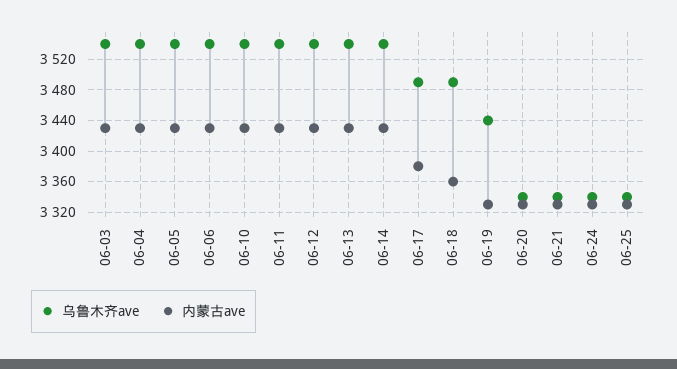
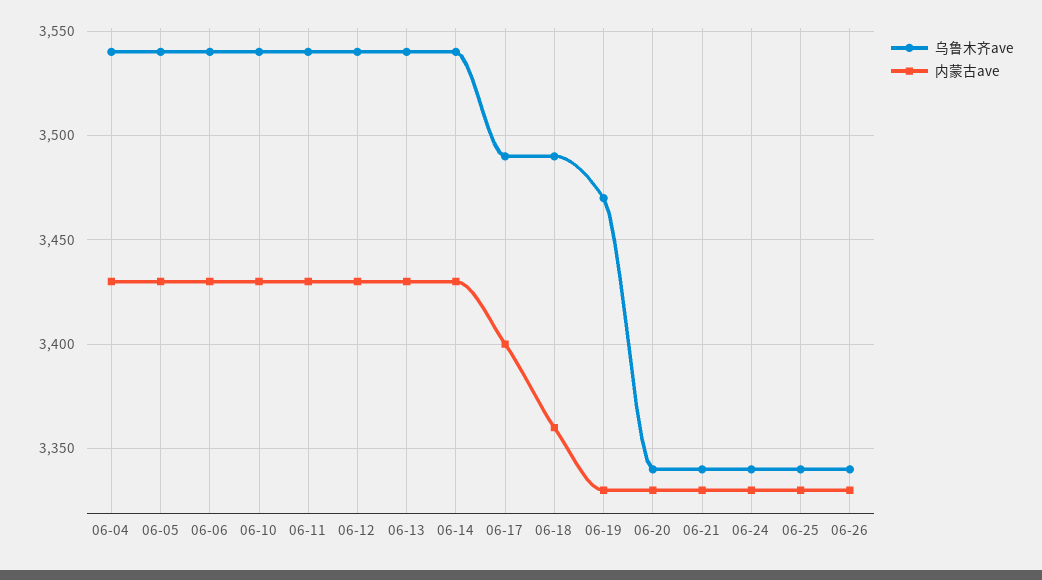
乌鲁木齐ave, 06-03: 3540 -> none
内蒙古ave, 06-03: 3430 -> none
内蒙古ave, 06-17: 3380 -> 3400
乌鲁木齐ave, 06-19: 3440 -> 3470
乌鲁木齐ave, 06-26: none -> 3340
内蒙古ave, 06-26: none -> 3330

